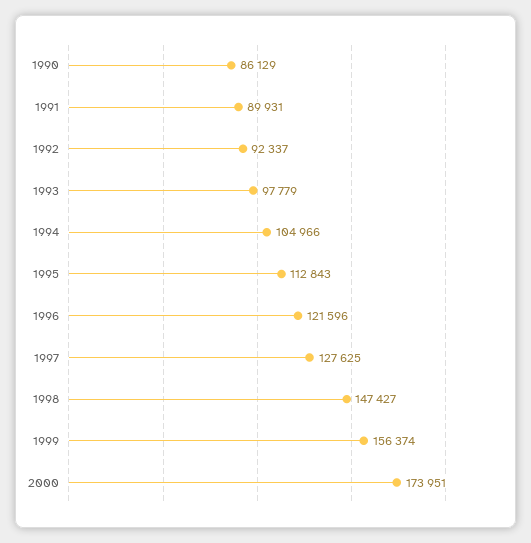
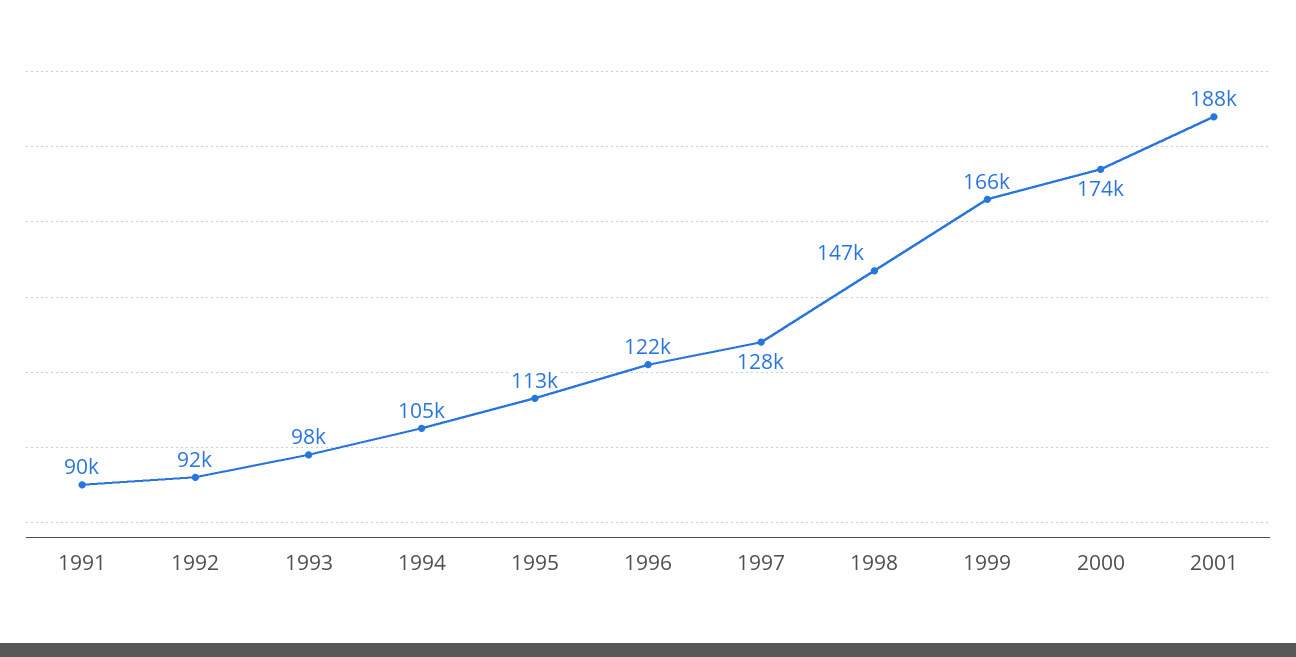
1990: 86129 -> none
1999: 156374 -> 166000
2001: none -> 188000

